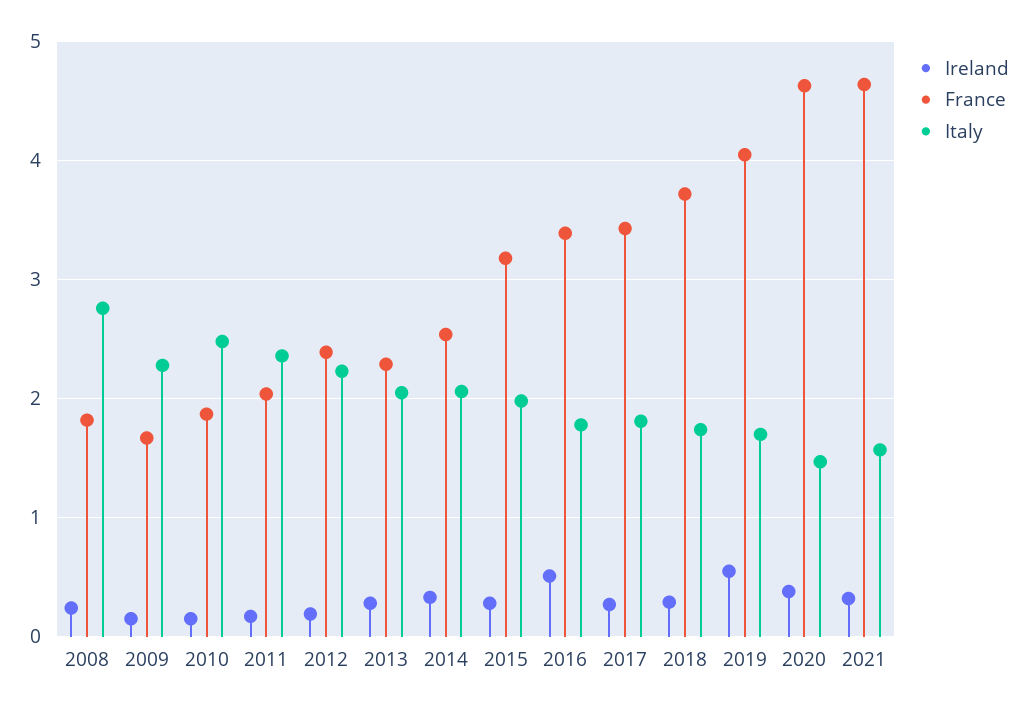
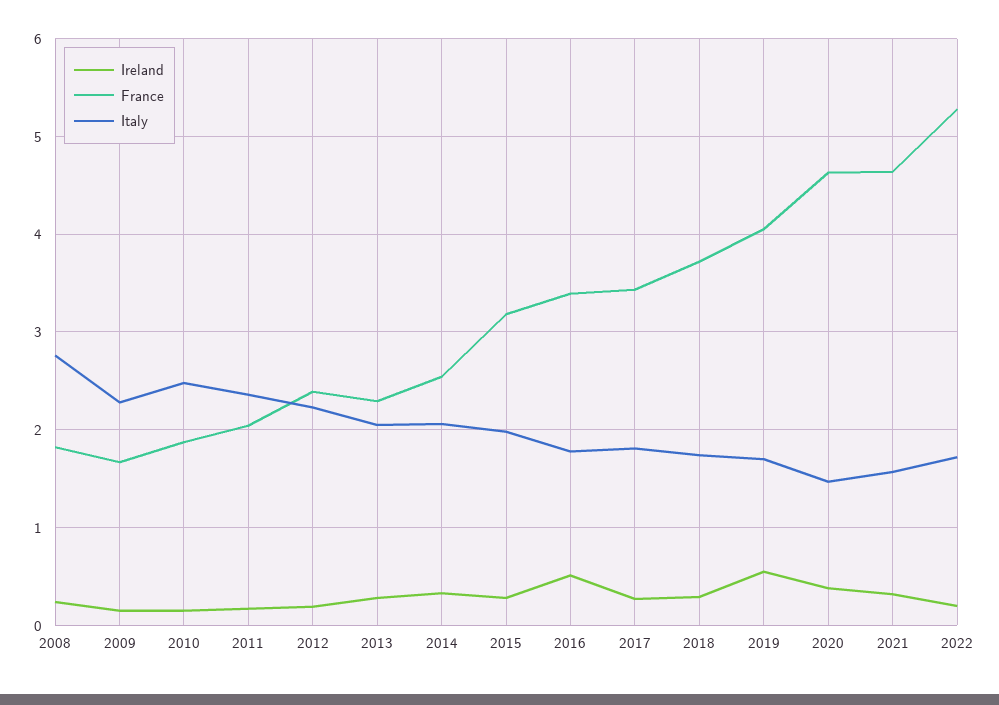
Ireland, 2022: none -> 0.2
France, 2022: none -> 5.3
Italy, 2022: none -> 1.7

